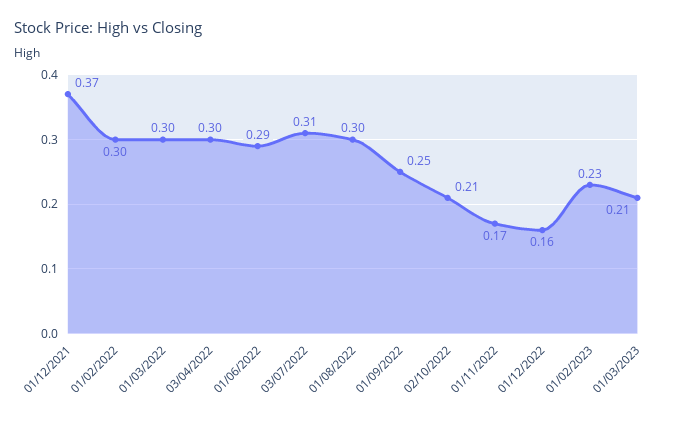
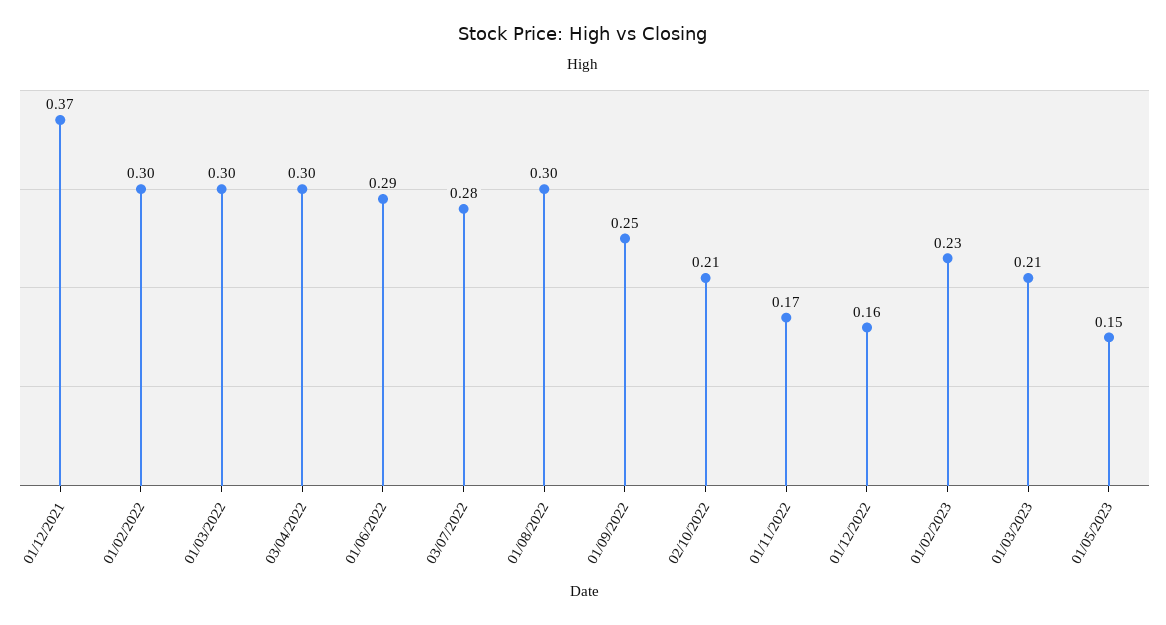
03/07/2022: 0.31 -> 0.28
01/05/2023: none -> 0.15

